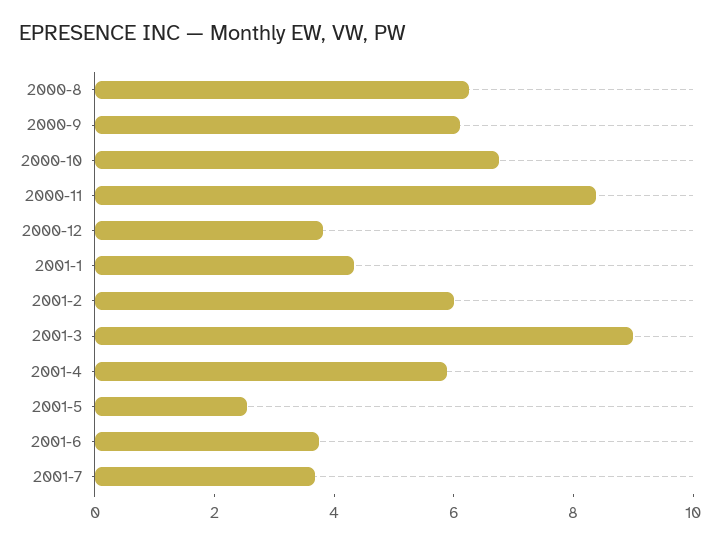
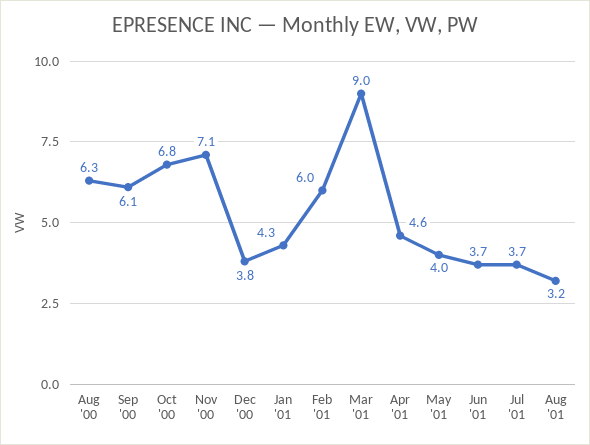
2000-11: 8.5 -> 7.1
2001-4: 6 -> 4.6
2001-5: 2.5 -> 4
Aug '01: none -> 3.2

